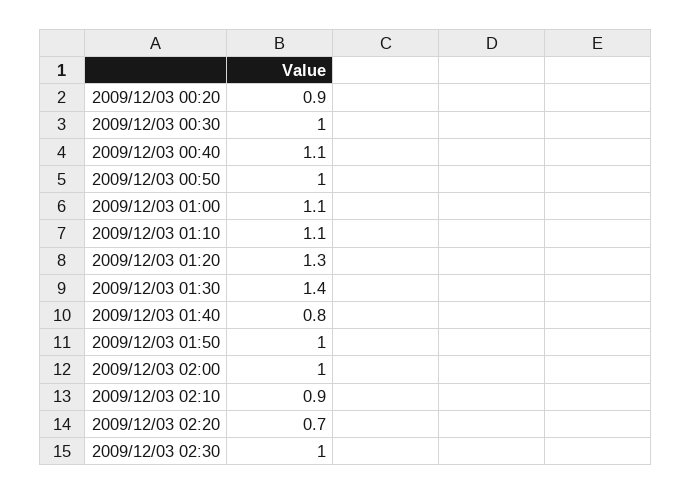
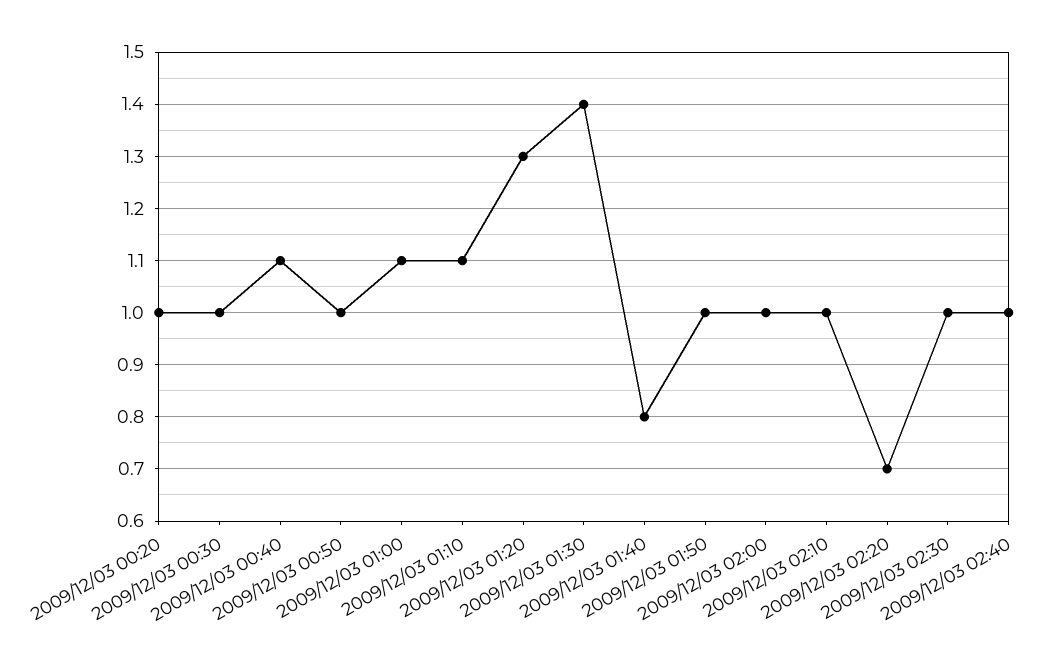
2009/12/03 00:20: 0.9 -> 1
2009/12/03 02:10: 0.9 -> 1
2009/12/03 02:40: none -> 1

